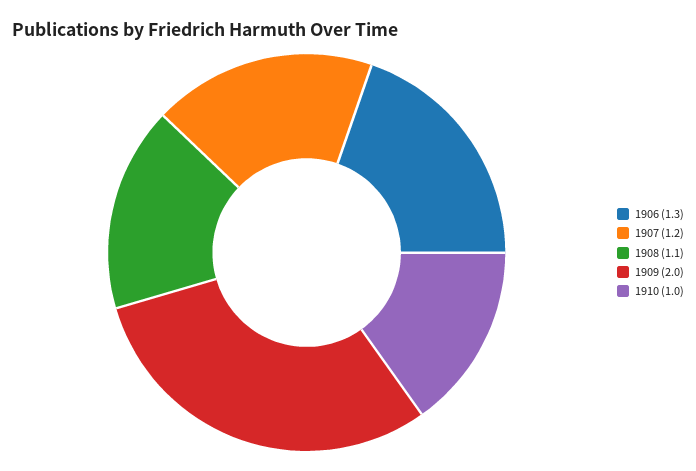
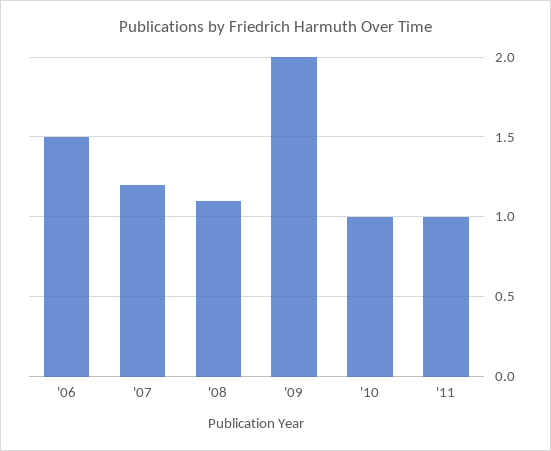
1906: 1.3 -> 1.5
'11: none -> 1

